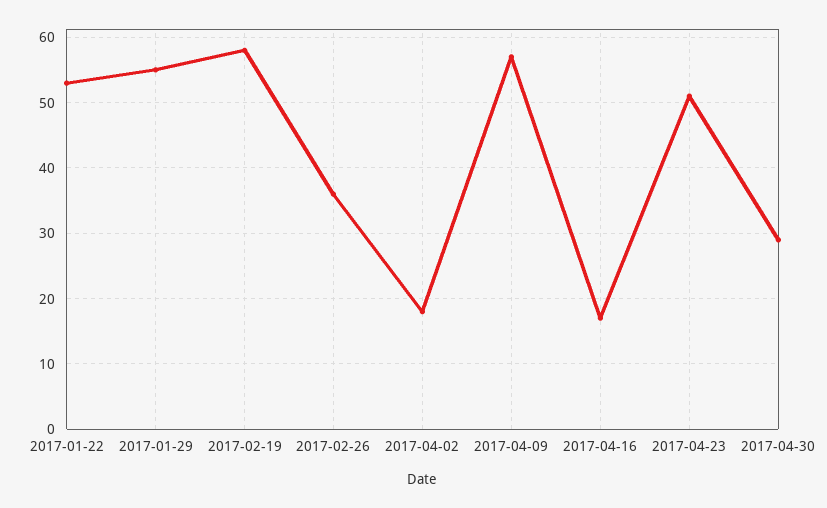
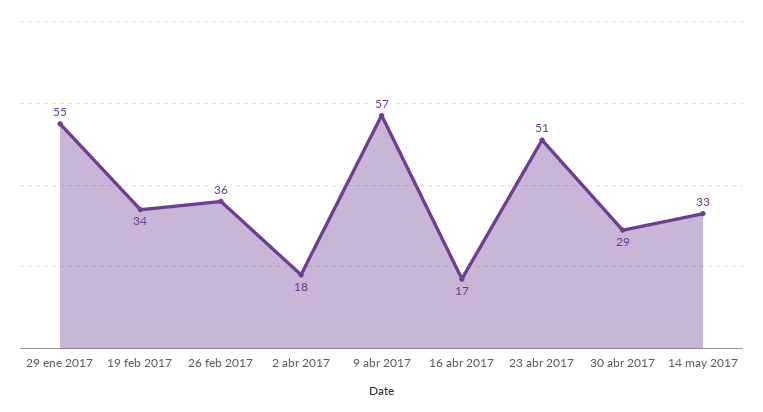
2017-01-22: 53 -> none
2017-02-19: 58 -> 34
14 may 2017: none -> 33

